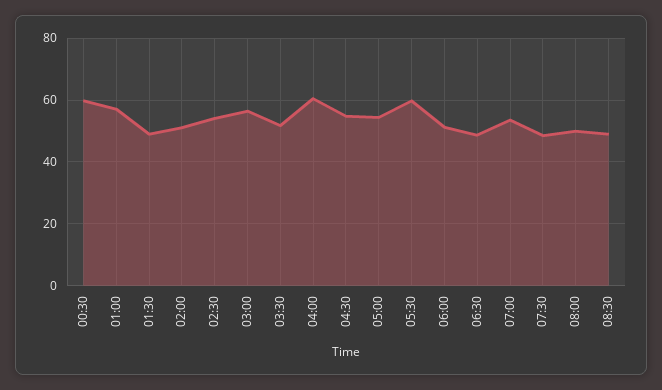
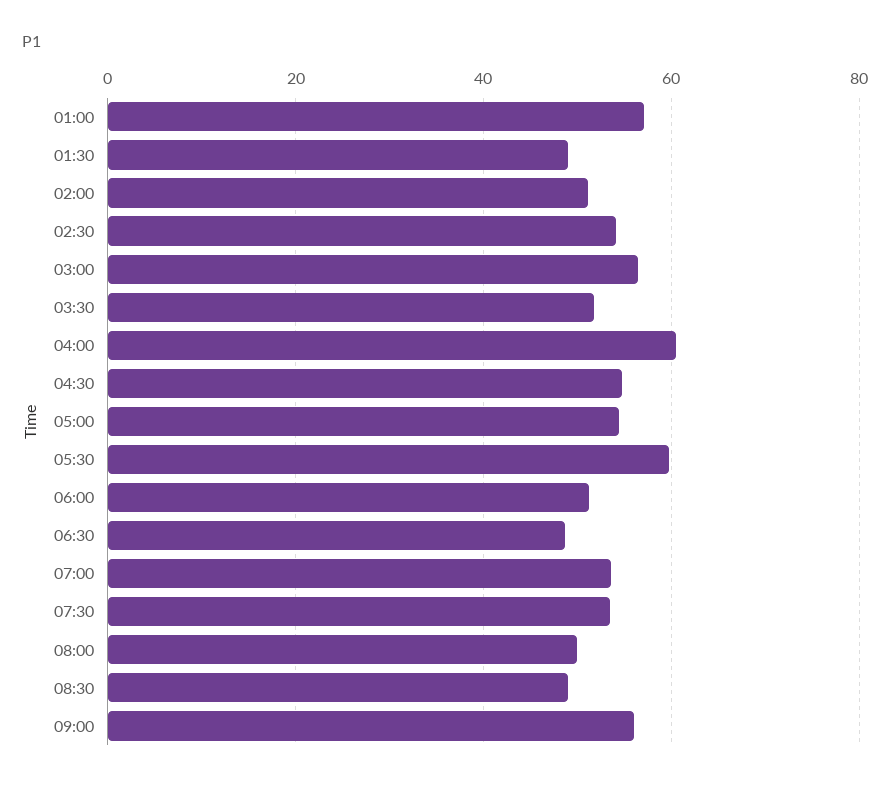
00:30: 60 -> none
07:30: 48 -> 54
09:00: none -> 56

